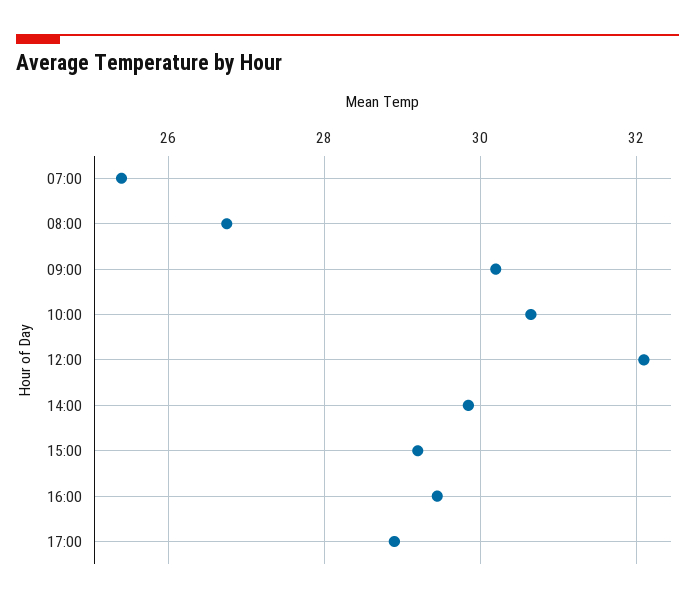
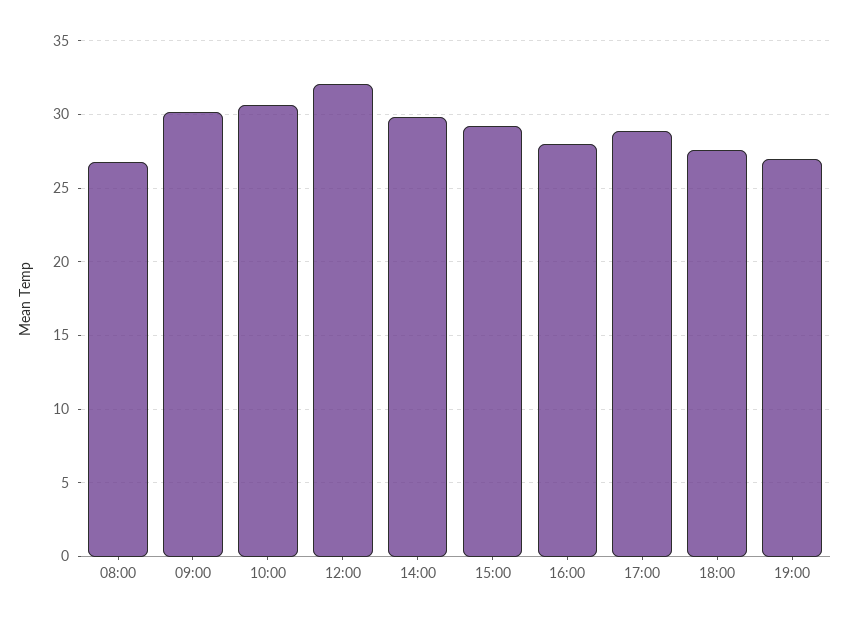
07:00: 25.4 -> none
16:00: 29.4 -> 28
18:00: none -> 27.5
19:00: none -> 27

